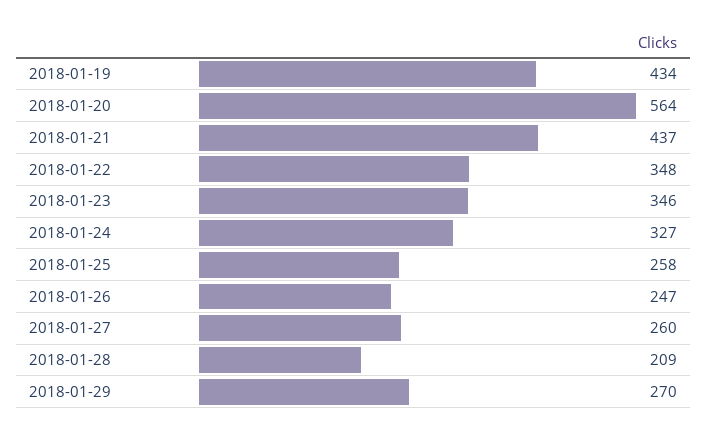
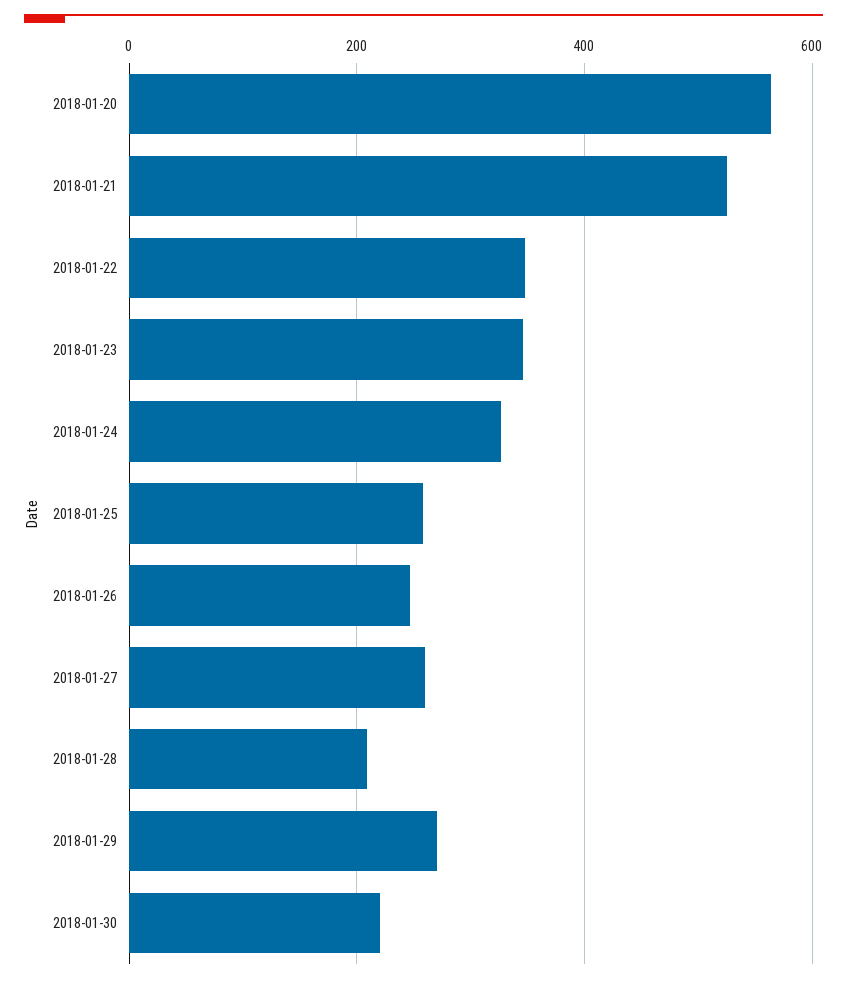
2018-01-19: 434 -> none
2018-01-21: 437 -> 520
2018-01-30: none -> 220

